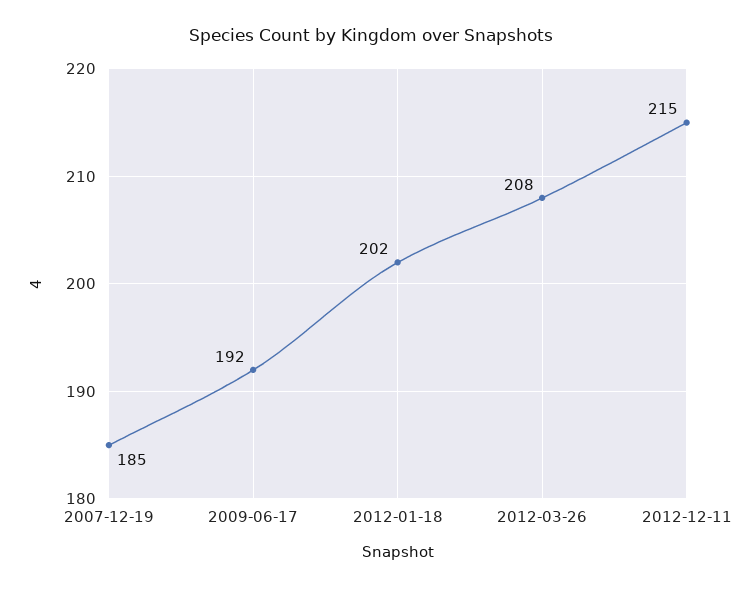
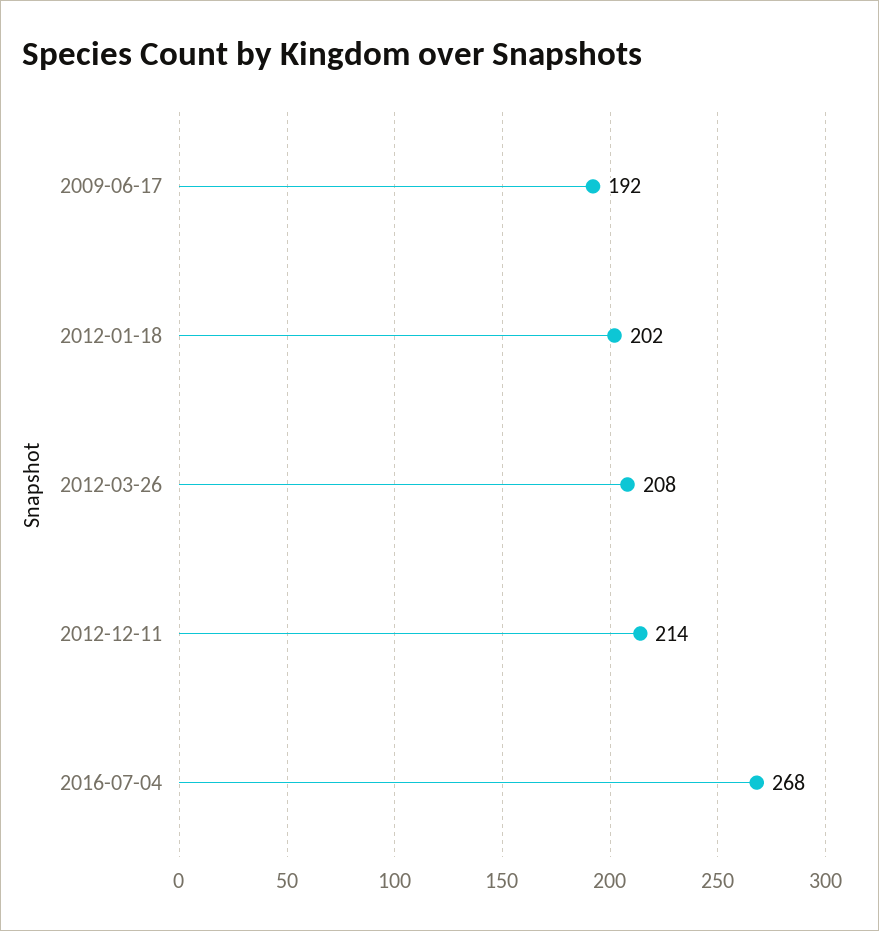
2007-12-19: 185 -> none
2012-12-11: 215 -> 214
2016-07-04: none -> 268

